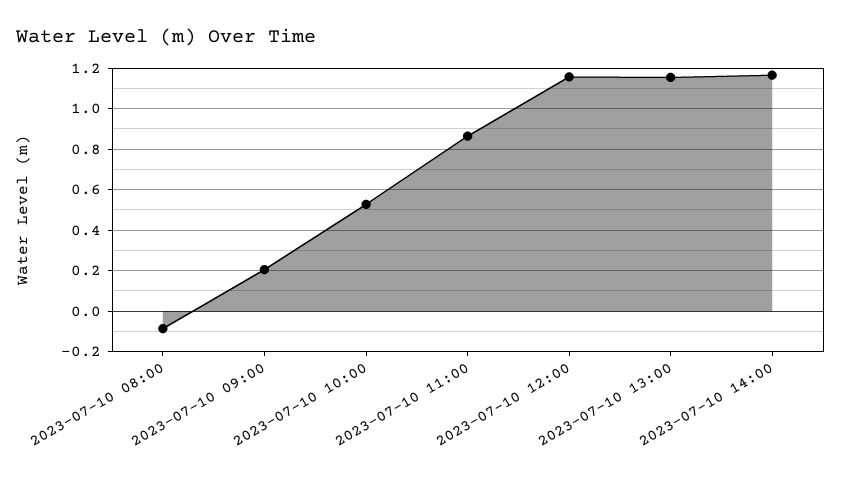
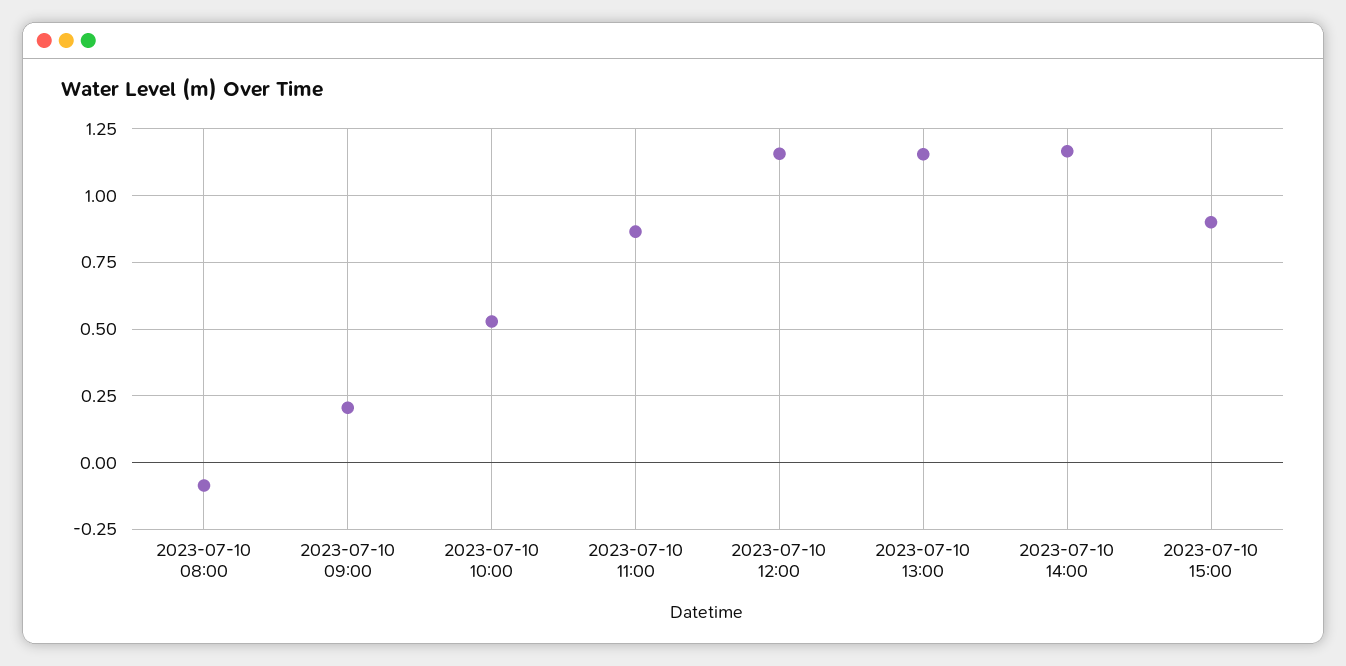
2023-07-10 15:00: none -> 0.9

